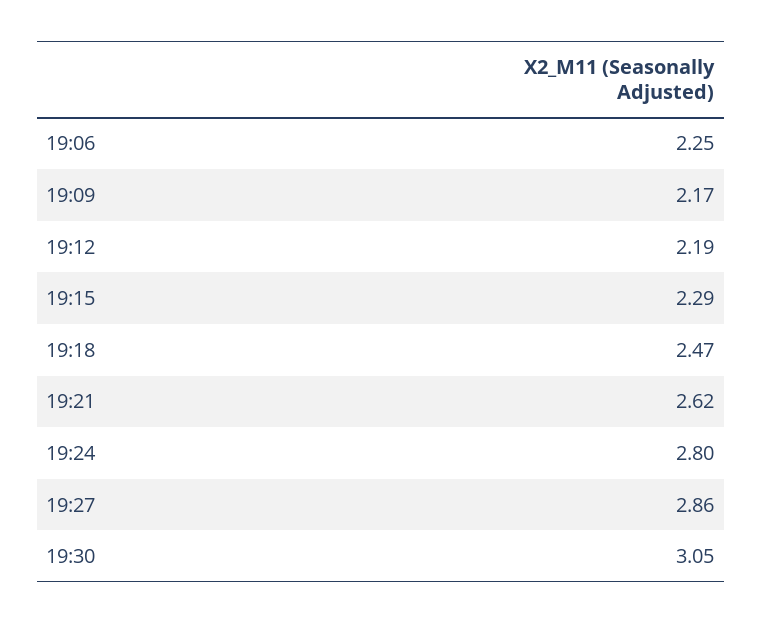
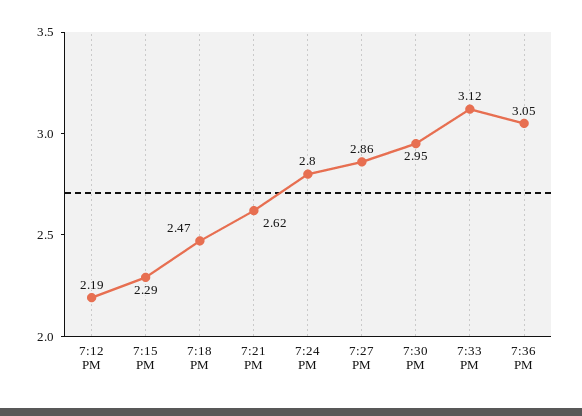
19:06: 2.25 -> none
19:09: 2.17 -> none
19:30: 3.05 -> 2.95
7:33 PM: none -> 3.12
7:36 PM: none -> 3.05

